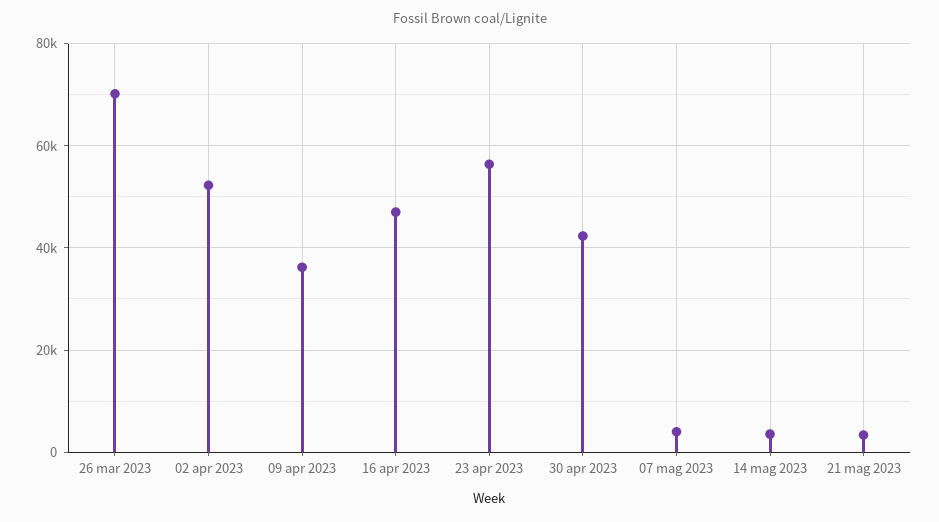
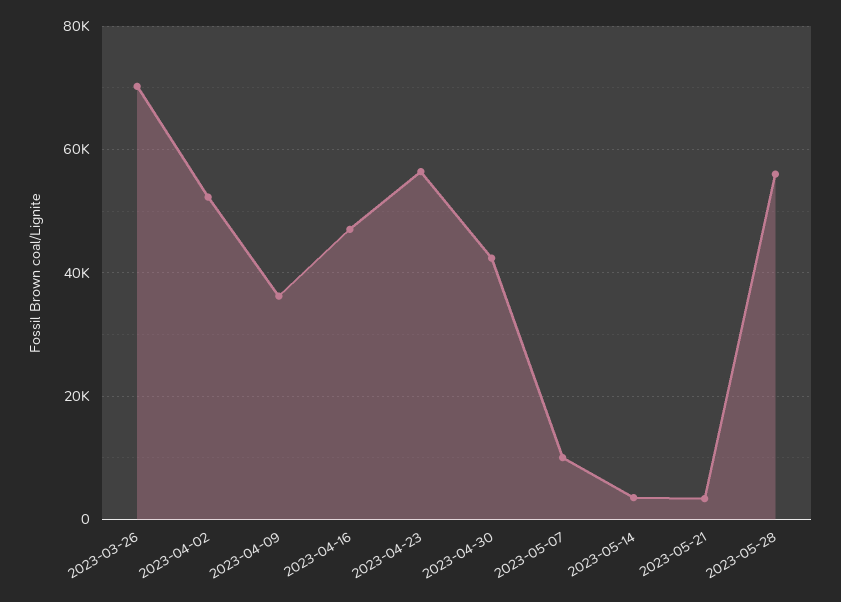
07 mag 2023: 4000 -> 10000
2023-05-28: none -> 56000

